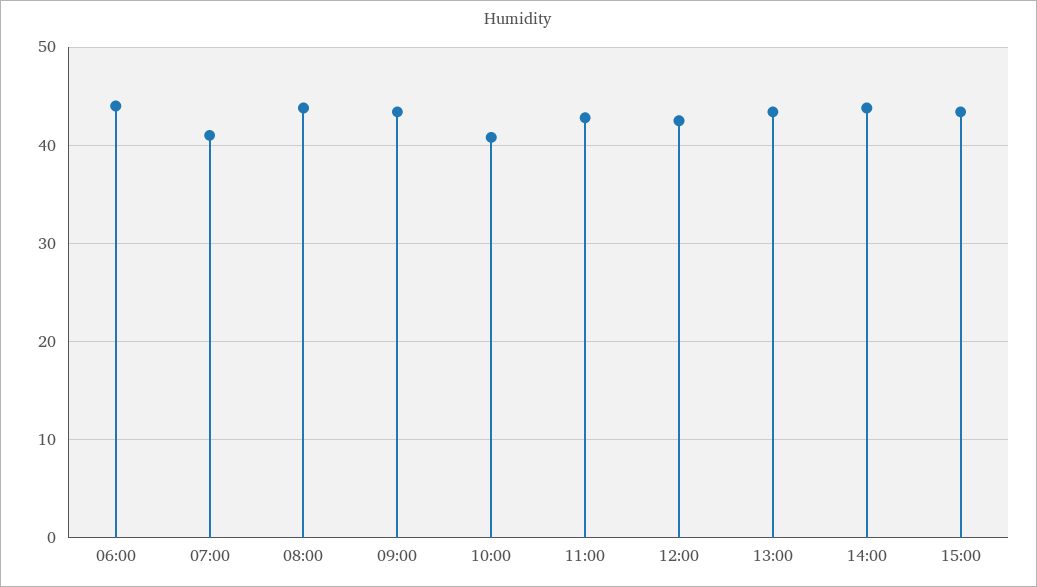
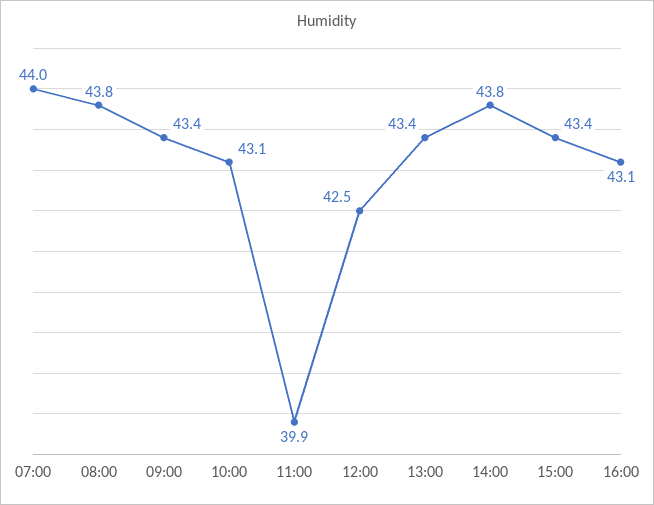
06:00: 44 -> none
07:00: 41 -> 44
10:00: 41 -> 43.1
11:00: 43 -> 39.9
16:00: none -> 43.1

